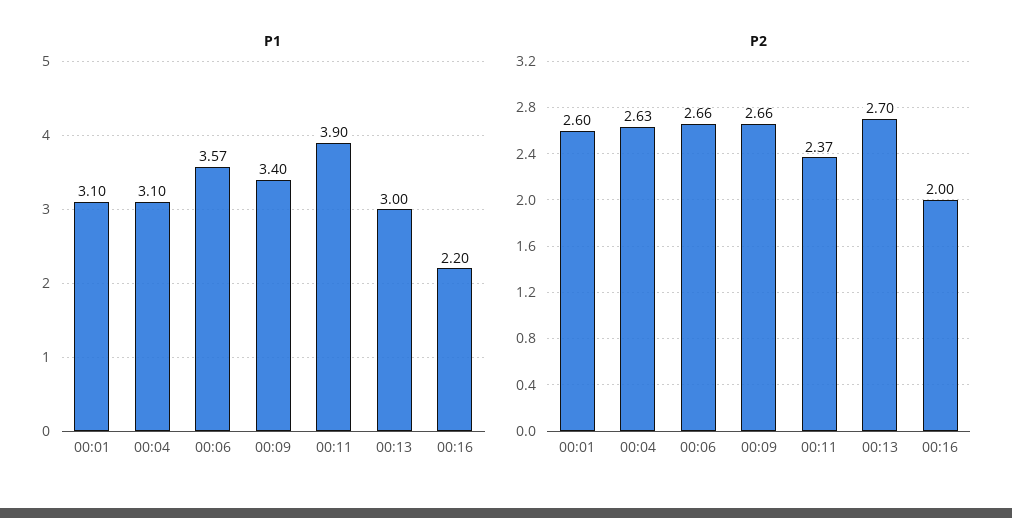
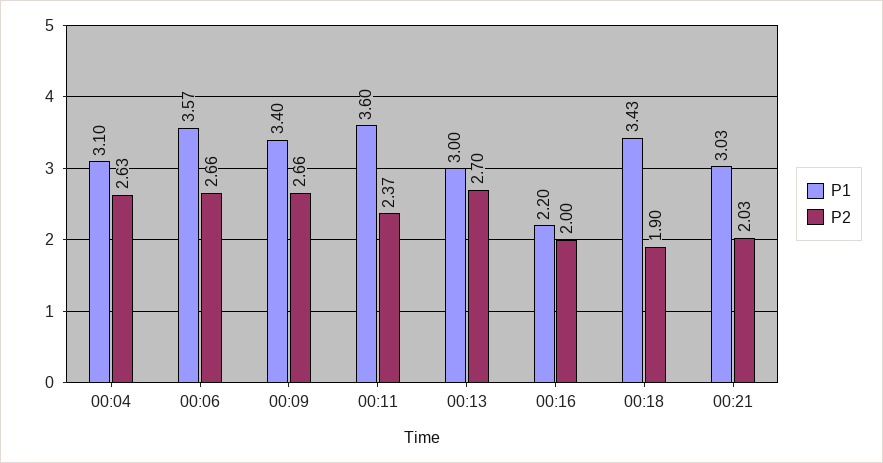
P1, 00:01: 3.1 -> none
P1, 00:11: 3.9 -> 3.6
P2, 00:01: 2.6 -> none
P1, 00:18: none -> 3.43
P2, 00:18: none -> 1.9
P1, 00:21: none -> 3.03
P2, 00:21: none -> 2.03

